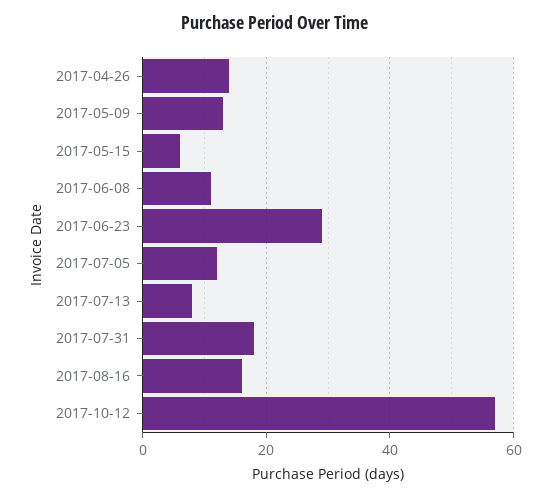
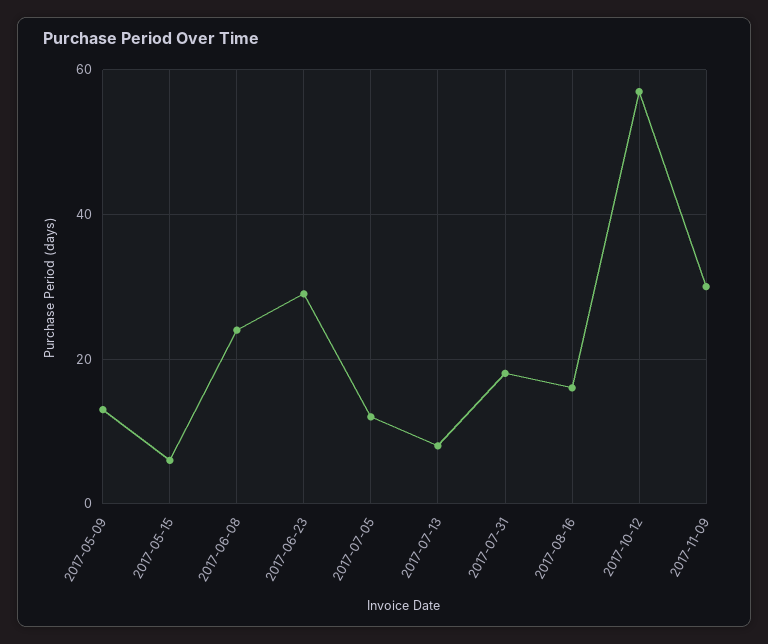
2017-04-26: 15 -> none
2017-06-08: 10 -> 25
2017-11-09: none -> 30

